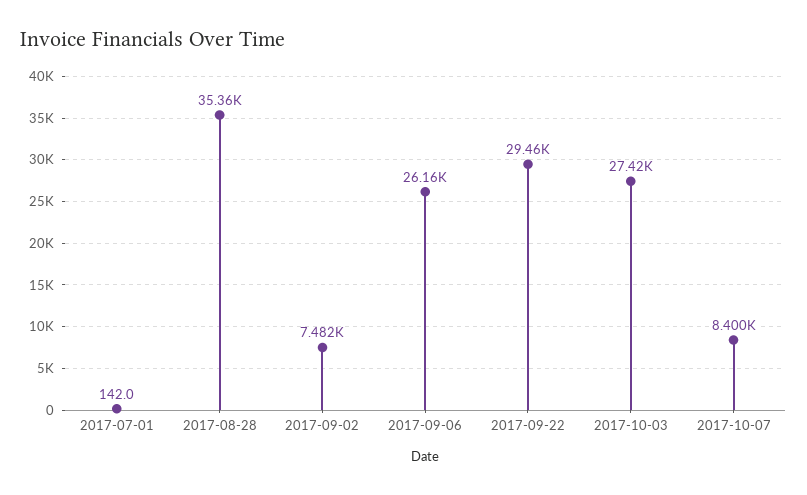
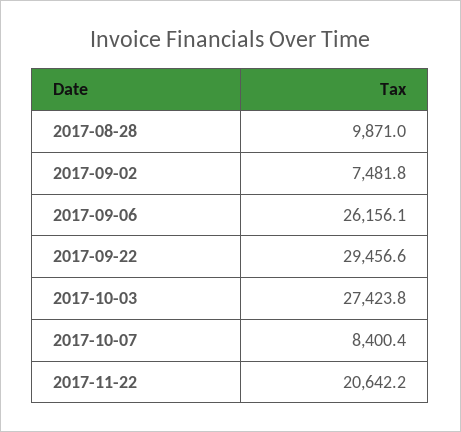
2017-07-01: 142 -> none
2017-08-28: 35360 -> 9871
2017-11-22: none -> 20642.2

